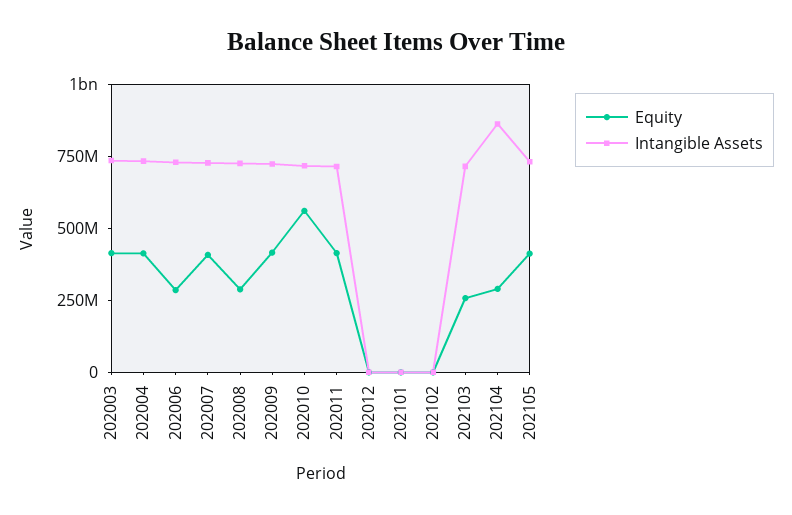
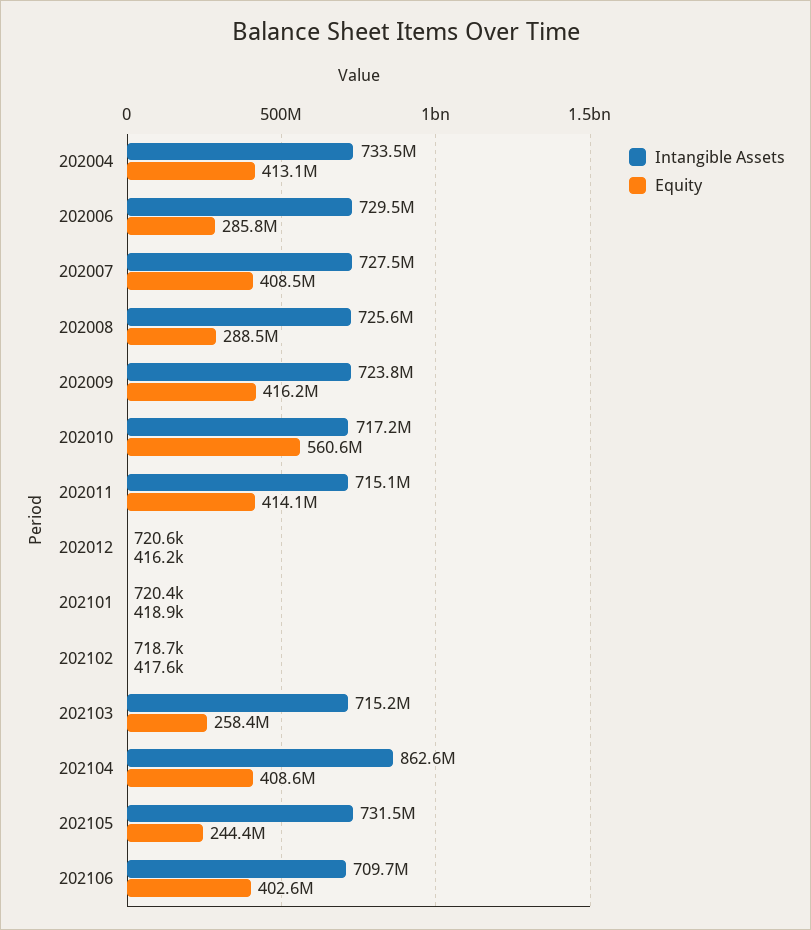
Equity, 202003: 400000000 -> none
Intangible Assets, 202003: 750000000 -> none
Equity, 202104: 300000000 -> 408600000
Equity, 202105: 400000000 -> 244400000
Intangible Assets, 202106: none -> 709700000
Equity, 202106: none -> 402600000

